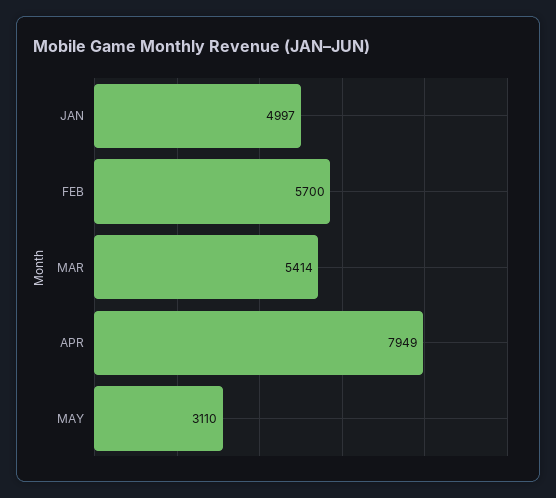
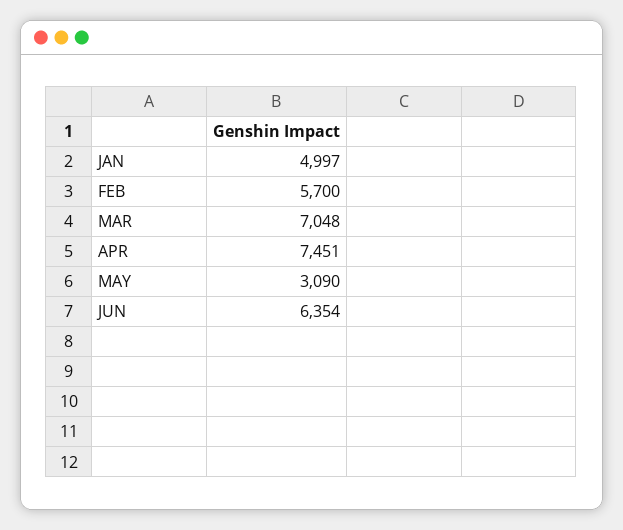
MAR: 5414 -> 7048
APR: 7949 -> 7451
MAY: 3110 -> 3090
JUN: none -> 6354

